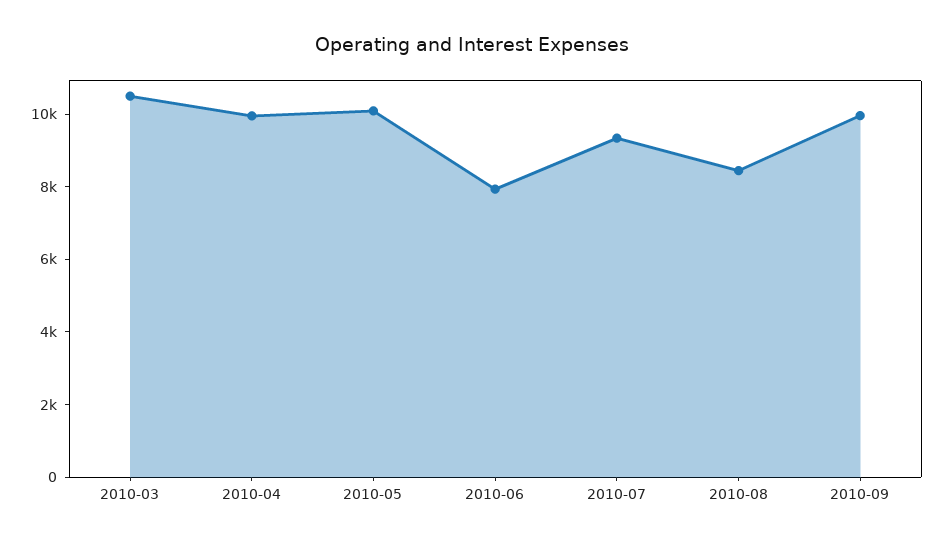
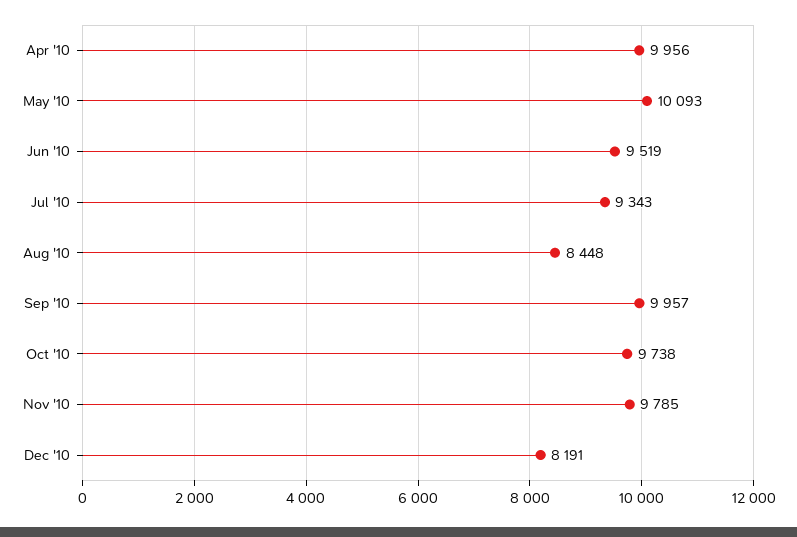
2010-03: 10500 -> none
2010-06: 8000 -> 9519
Oct '10: none -> 9738
Nov '10: none -> 9785
Dec '10: none -> 8191

